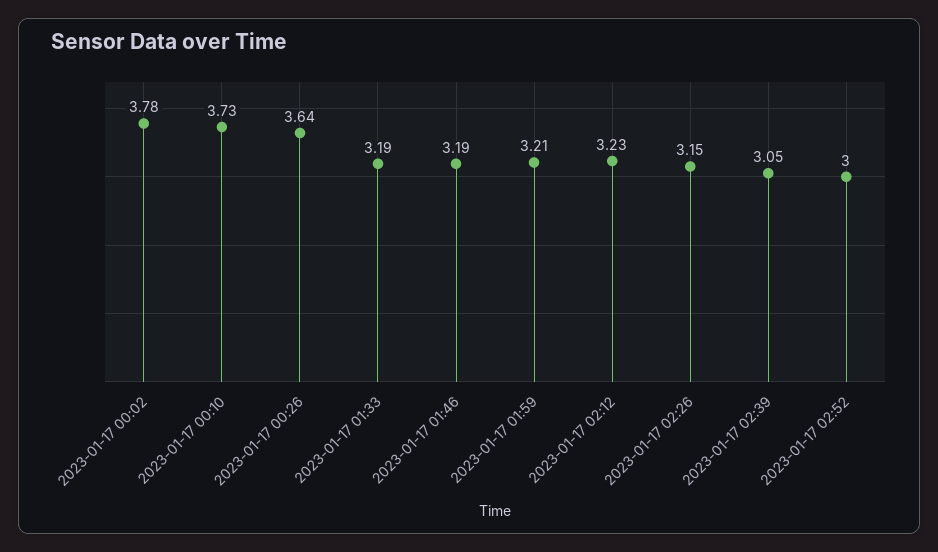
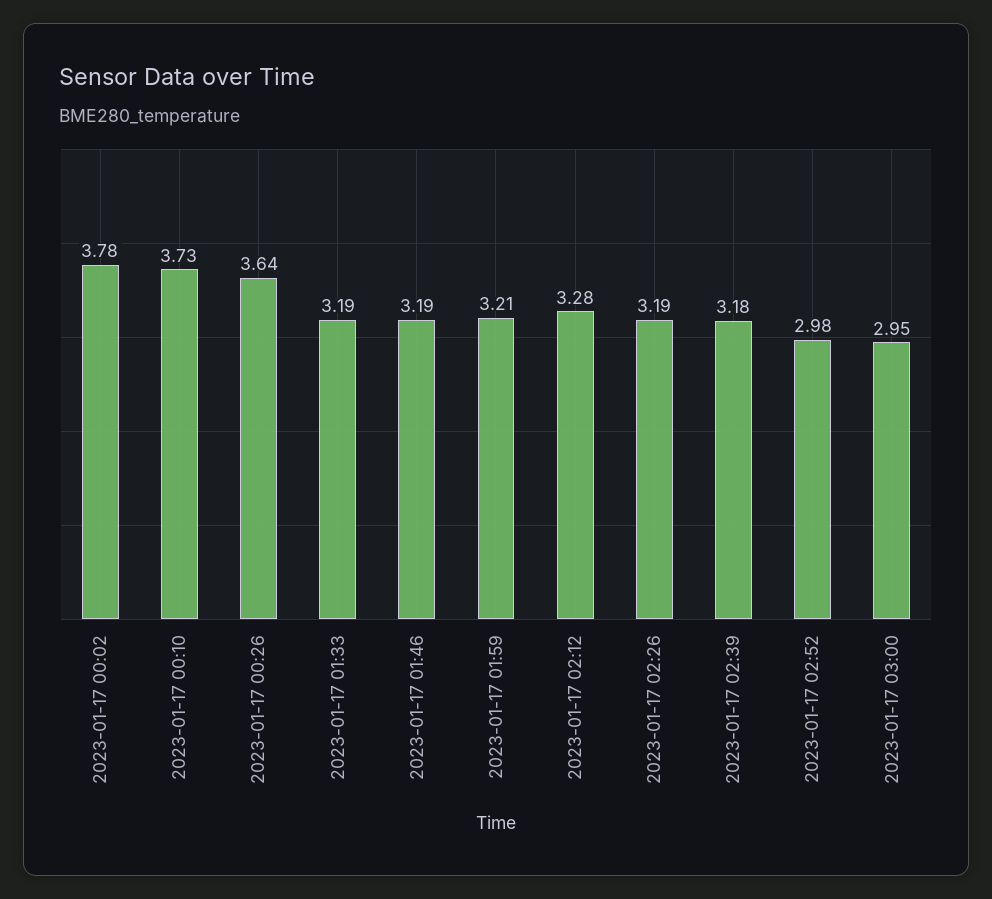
2023-01-17 02:12: 3.23 -> 3.28
2023-01-17 02:26: 3.15 -> 3.19
2023-01-17 02:39: 3.05 -> 3.18
2023-01-17 02:52: 3 -> 2.98
2023-01-17 03:00: none -> 2.95

